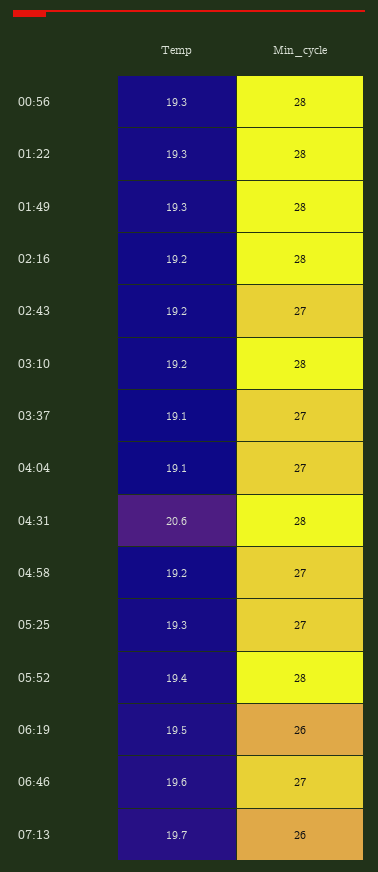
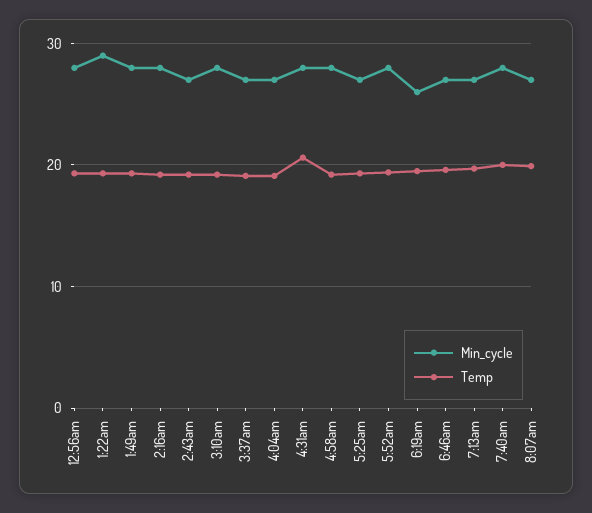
Min_cycle, 01:22: 28 -> 29
Min_cycle, 04:58: 27 -> 28
Min_cycle, 07:13: 26 -> 27
Min_cycle, 7:40am: none -> 28
Temp, 7:40am: none -> 20
Min_cycle, 8:07am: none -> 27
Temp, 8:07am: none -> 20

